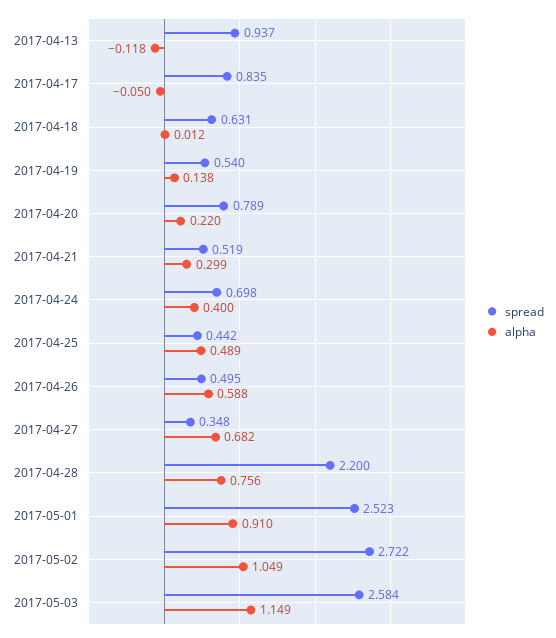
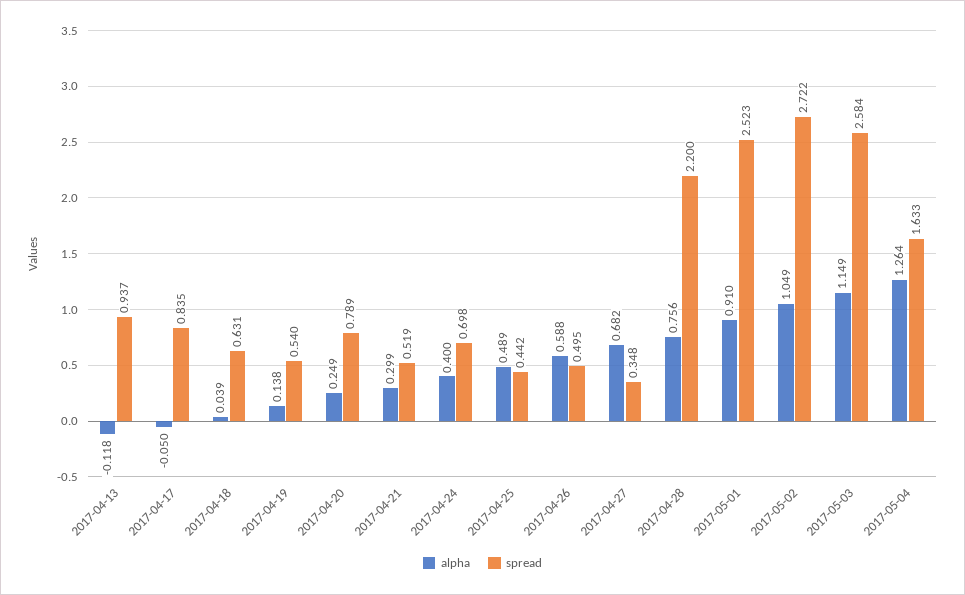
alpha, 2017-04-18: 0.012 -> 0.039
alpha, 2017-04-20: 0.22 -> 0.249
alpha, 2017-05-04: none -> 1.264
spread, 2017-05-04: none -> 1.633

